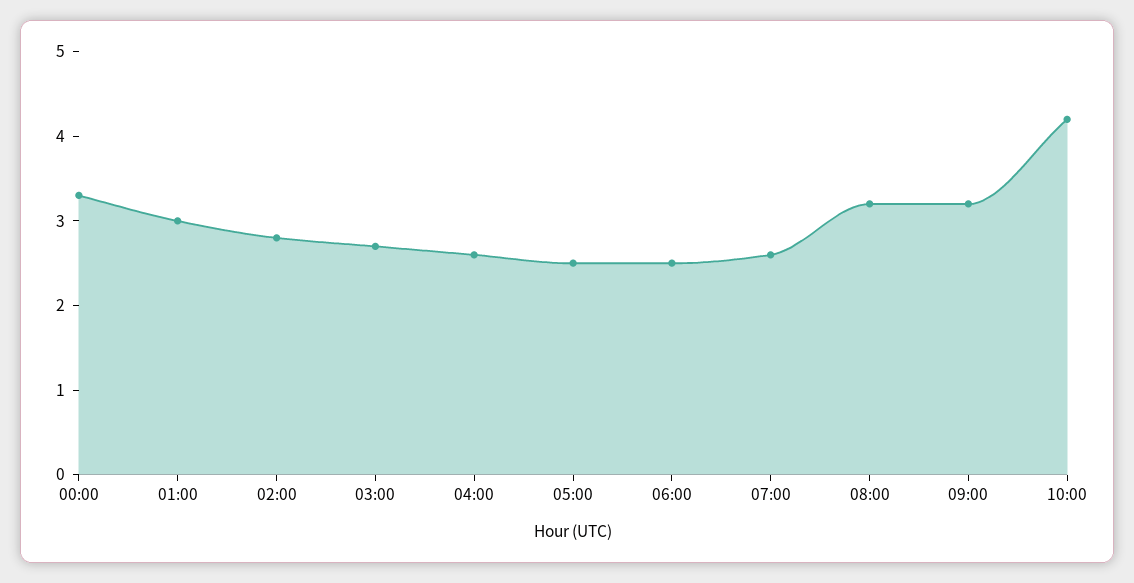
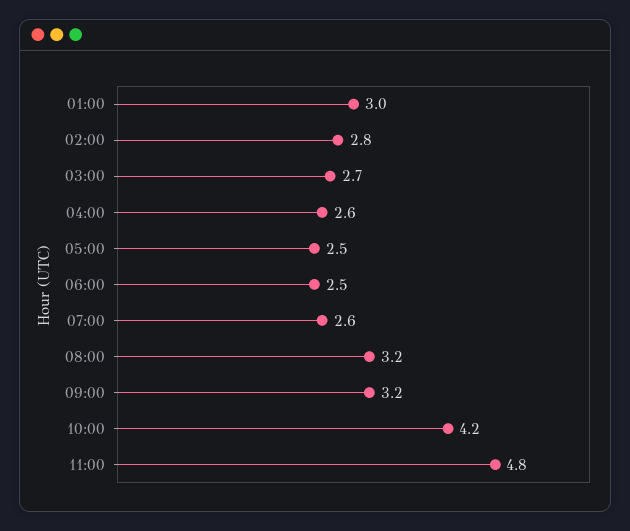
00:00: 3.3 -> none
11:00: none -> 4.8

